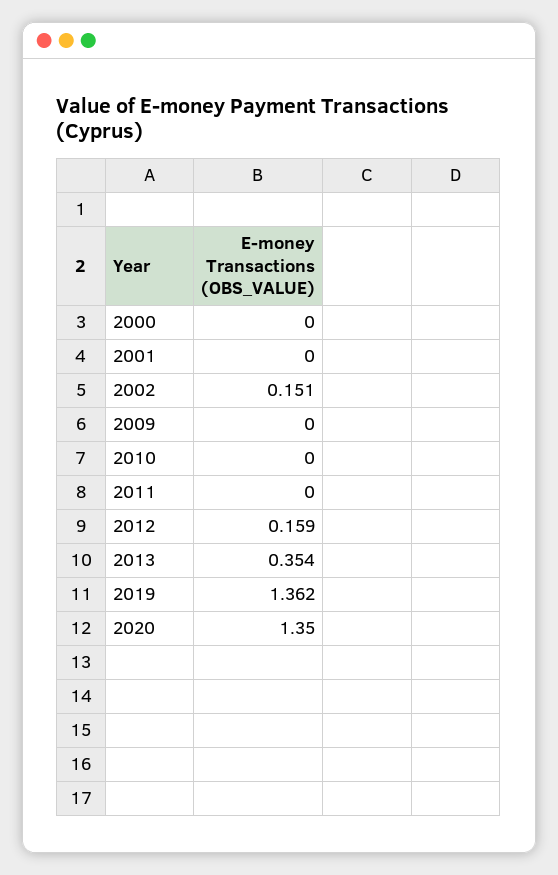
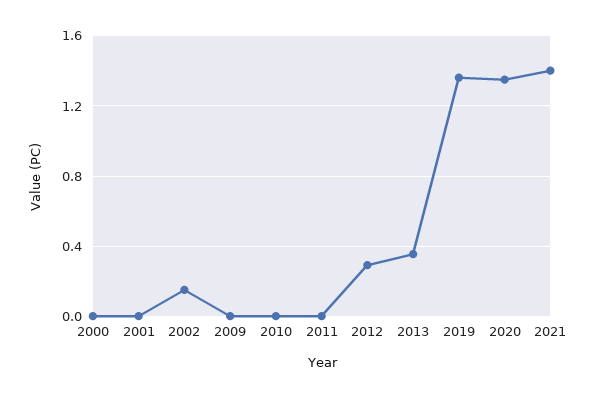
2012: 0.159 -> 0.3
2021: none -> 1.4

